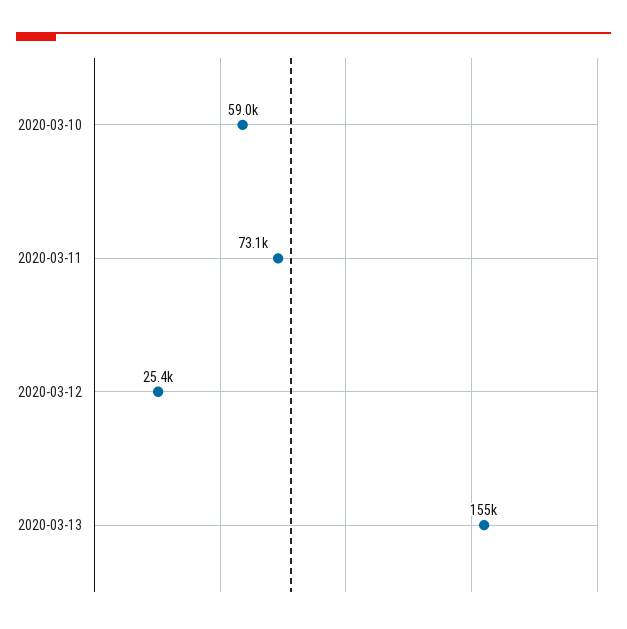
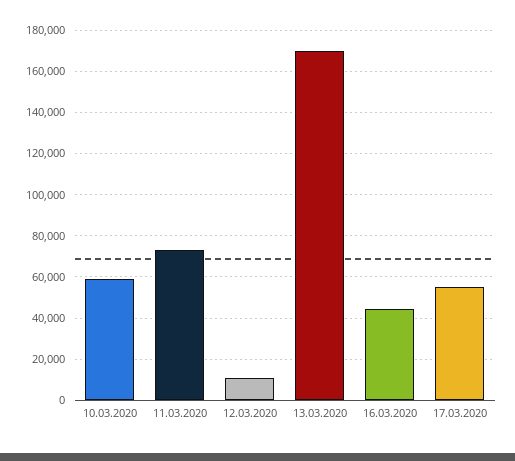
2020-03-12: 25400 -> 10000
2020-03-13: 155000 -> 170000
16.03.2020: none -> 45000
17.03.2020: none -> 55000

